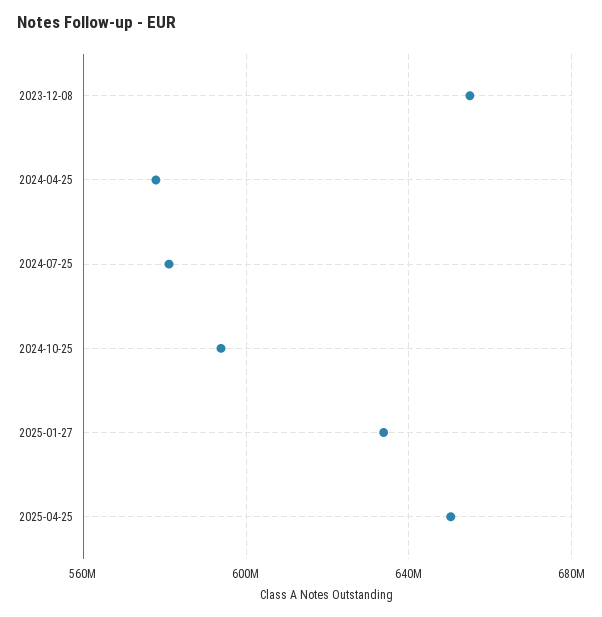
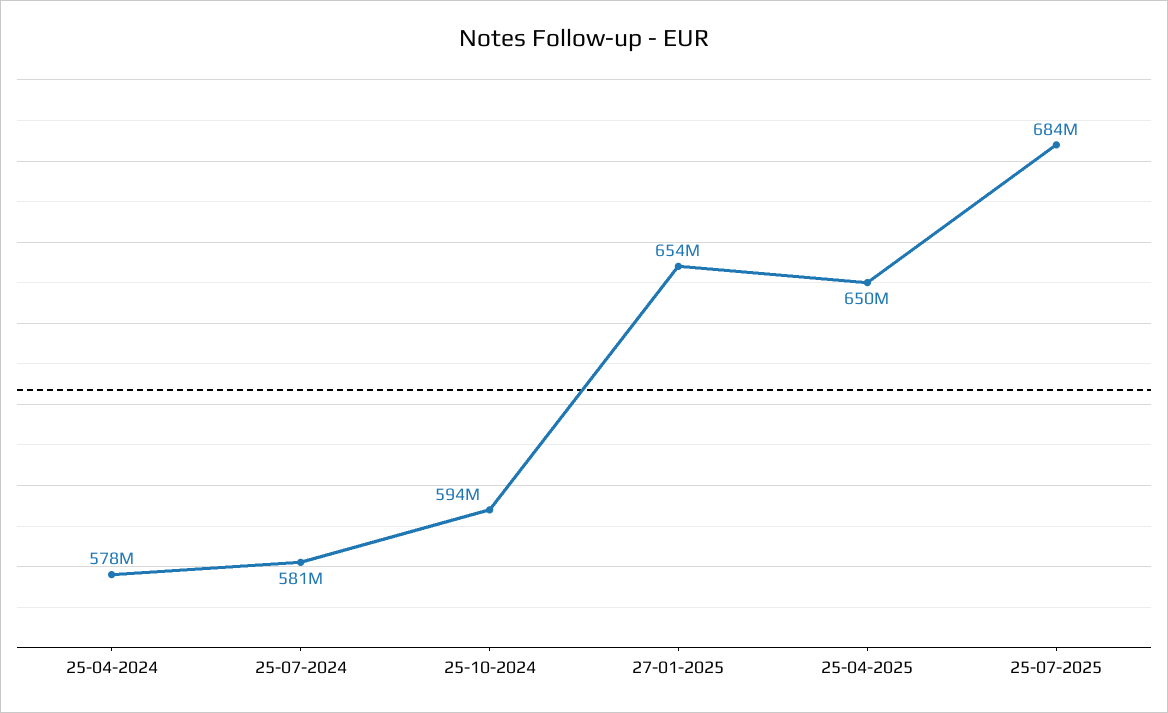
2023-12-08: 655000000 -> none
2025-01-27: 635000000 -> 654000000
25-07-2025: none -> 684000000

